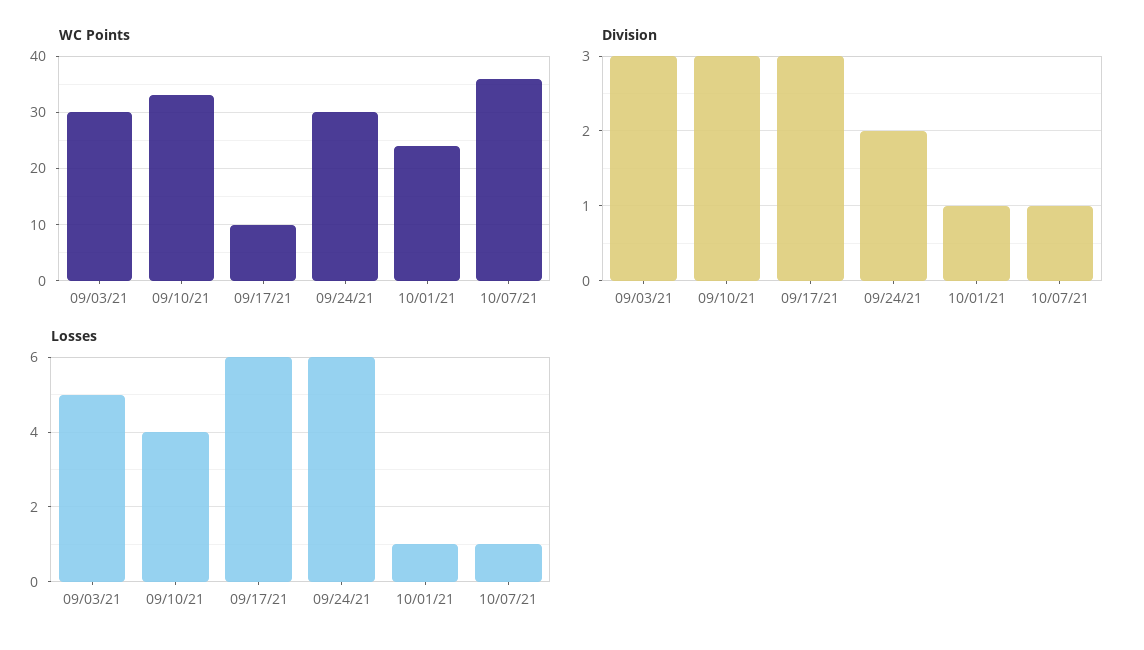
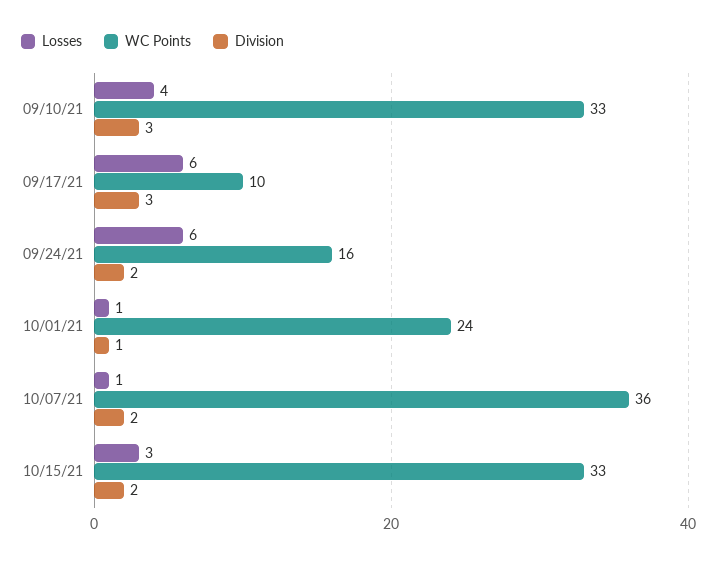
WC Points, 09/03/21: 30 -> none
WC Points, 09/24/21: 30 -> 16
Division, 09/03/21: 3 -> none
Division, 10/07/21: 1 -> 2
Losses, 09/03/21: 5 -> none
Losses, 10/15/21: none -> 3
WC Points, 10/15/21: none -> 33
Division, 10/15/21: none -> 2

